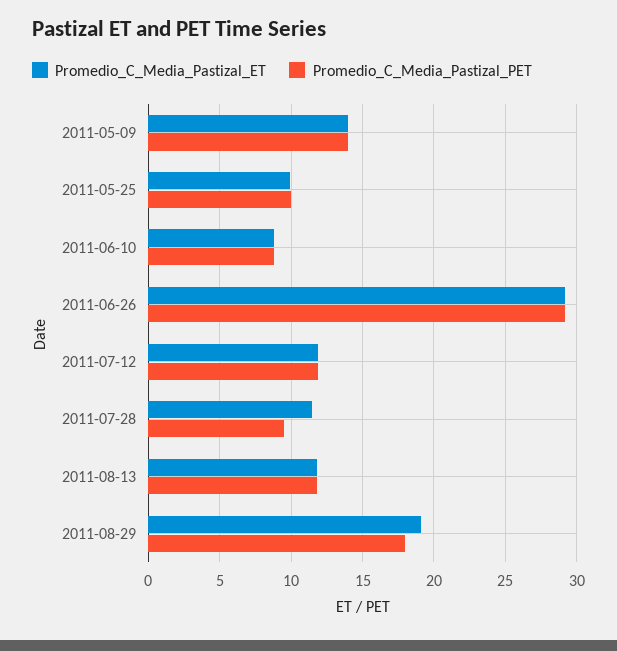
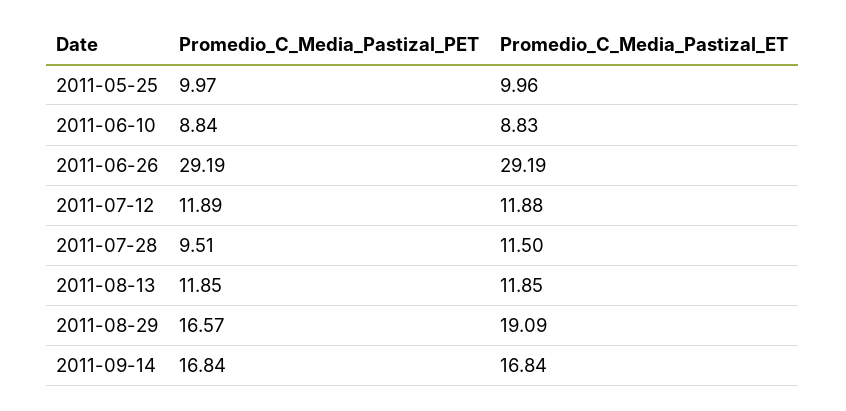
Promedio_C_Media_Pastizal_ET, 2011-05-09: 14 -> none
Promedio_C_Media_Pastizal_PET, 2011-05-09: 14 -> none
Promedio_C_Media_Pastizal_PET, 2011-08-29: 18 -> 16.57
Promedio_C_Media_Pastizal_PET, 2011-09-14: none -> 16.84
Promedio_C_Media_Pastizal_ET, 2011-09-14: none -> 16.84

